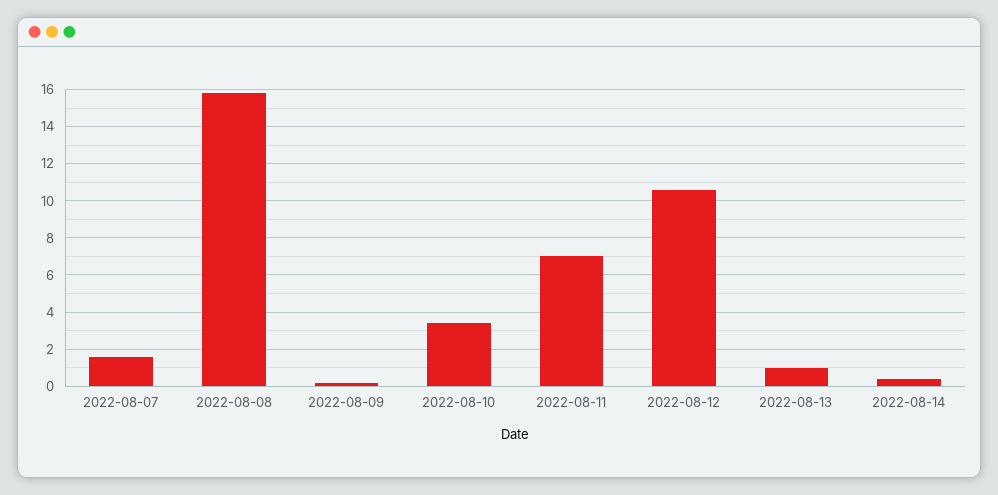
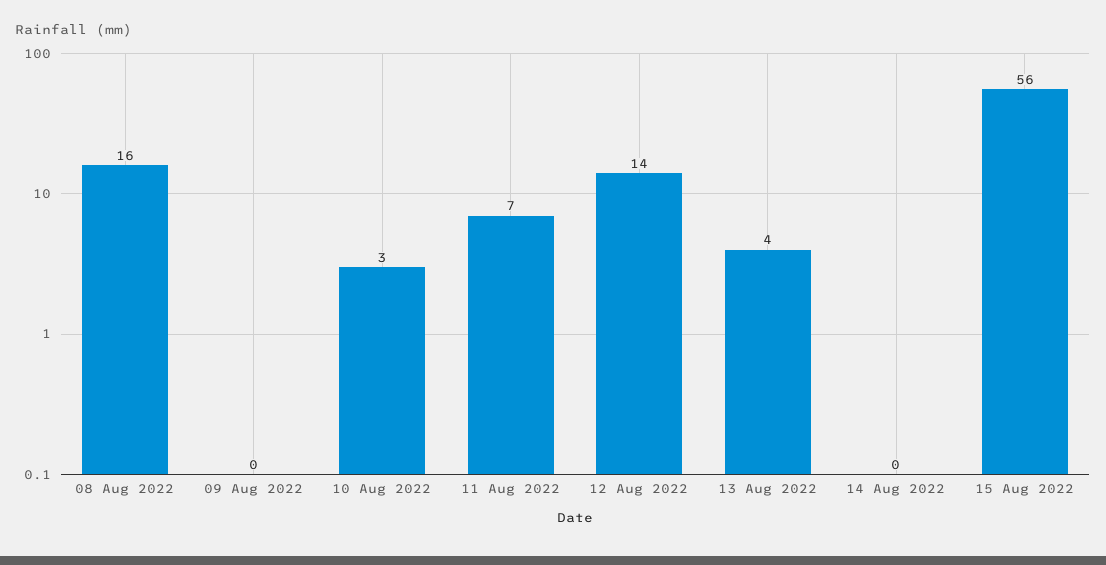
2022-08-07: 1.5 -> none
2022-08-12: 10.5 -> 14
2022-08-13: 1 -> 4
15 Aug 2022: none -> 56

